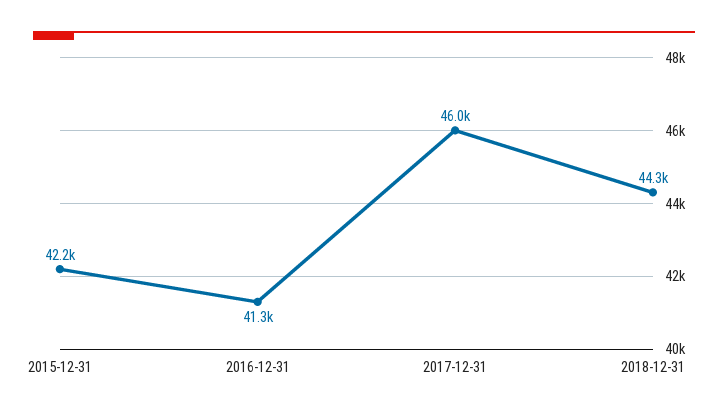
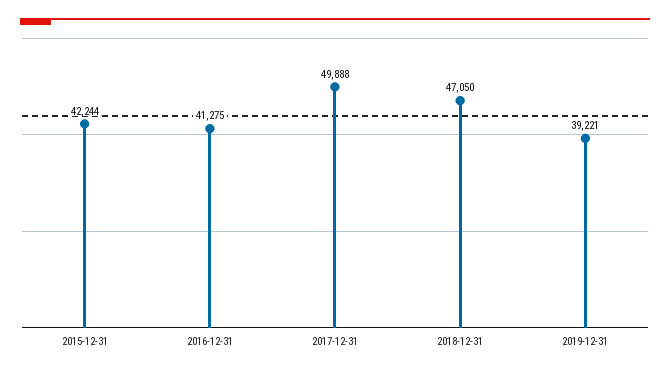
2017-12-31: 46000 -> 49888
2018-12-31: 44300 -> 47050
2019-12-31: none -> 39221

